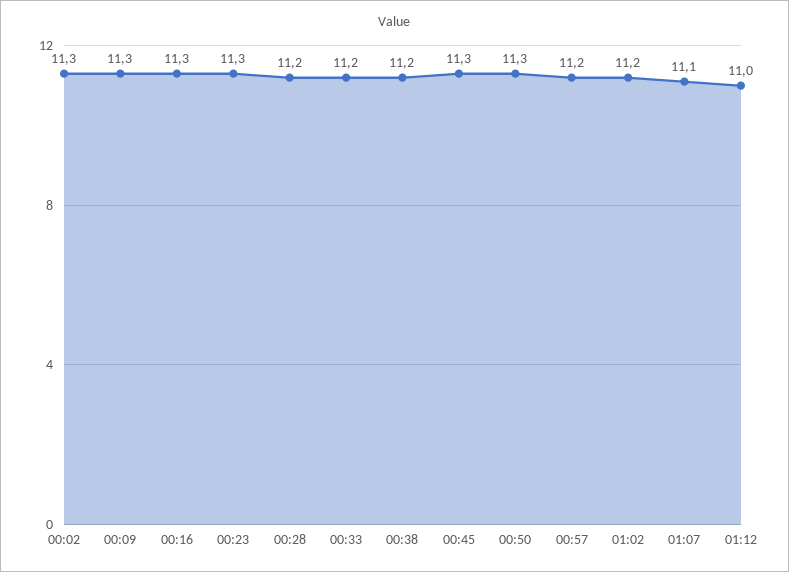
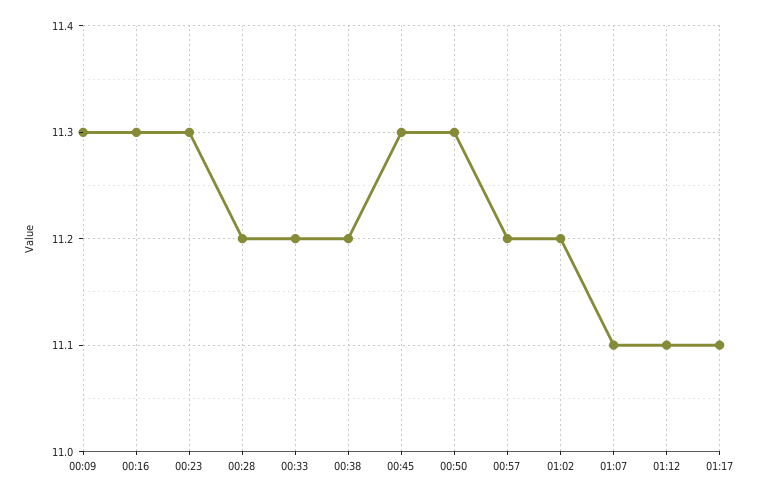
00:02: 11.3 -> none
01:12: 11 -> 11.1
01:17: none -> 11.1

